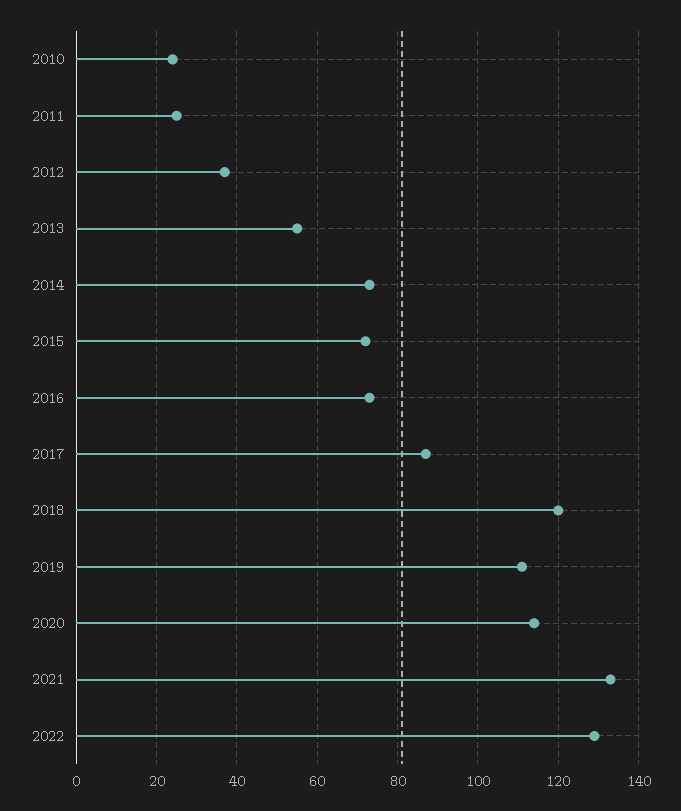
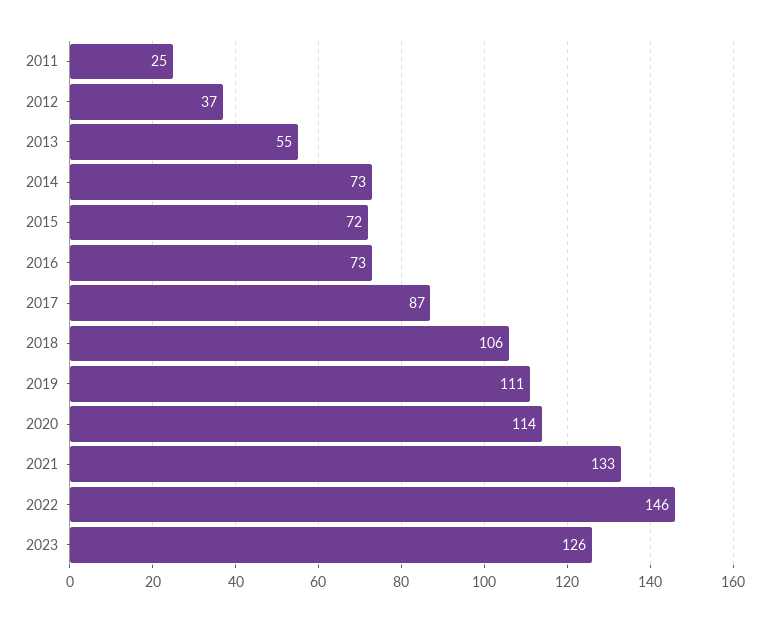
2010: 25 -> none
2018: 120 -> 106
2022: 130 -> 146
2023: none -> 126

